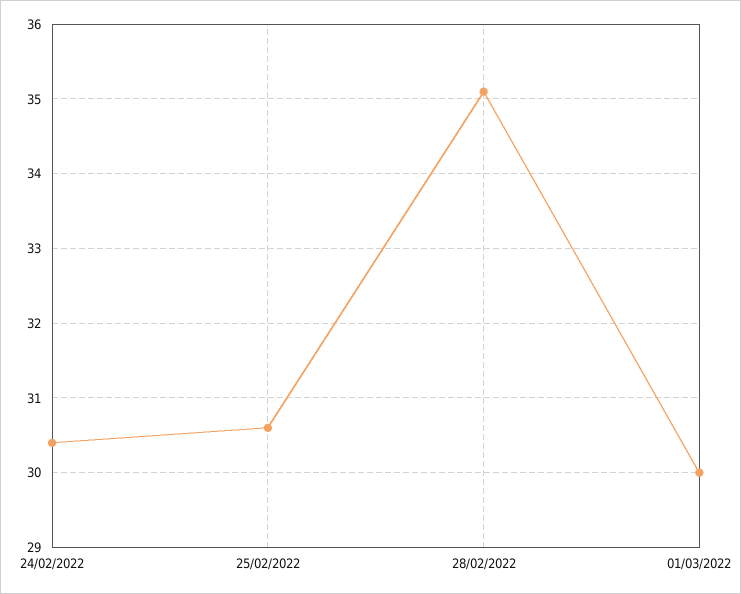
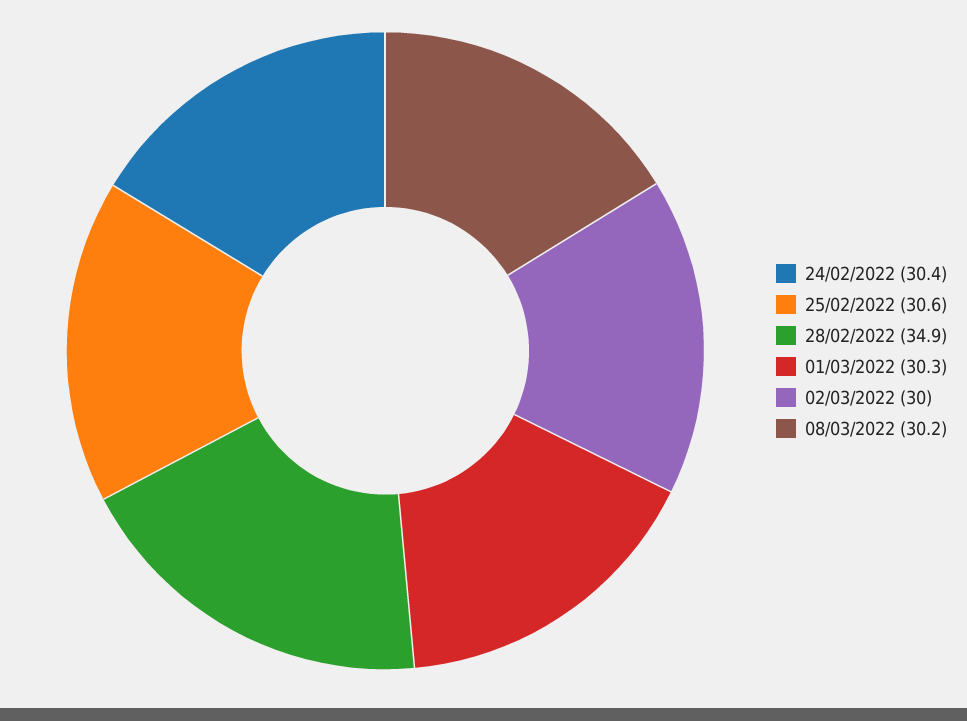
28/02/2022: 35.1 -> 34.9
01/03/2022: 30 -> 30.3
02/03/2022: none -> 30
08/03/2022: none -> 30.2

